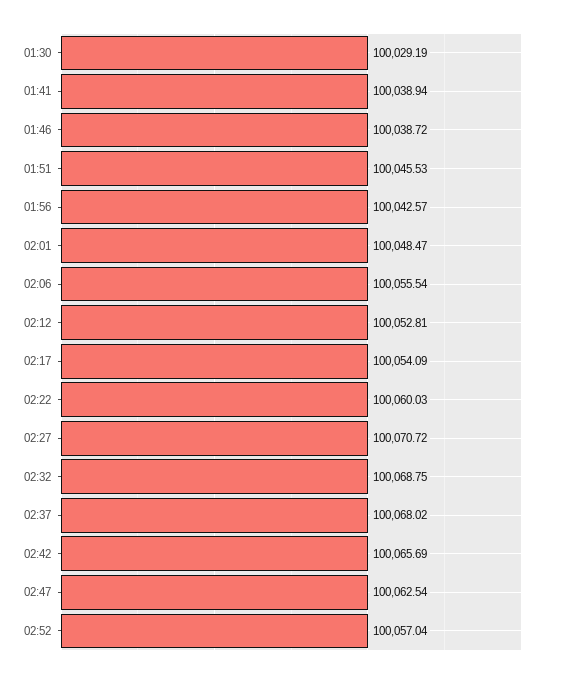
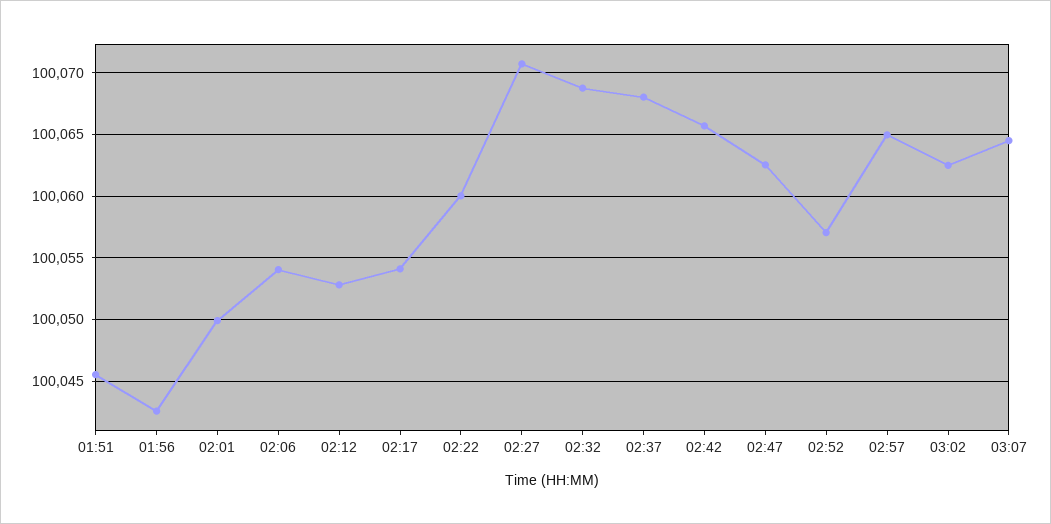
01:30: 100029.19 -> none
01:41: 100038.94 -> none
01:46: 100038.72 -> none
02:01: 100048.47 -> 100050
02:06: 100055.54 -> 100054
02:57: none -> 100065
03:02: none -> 100062.5
03:07: none -> 100064.5

